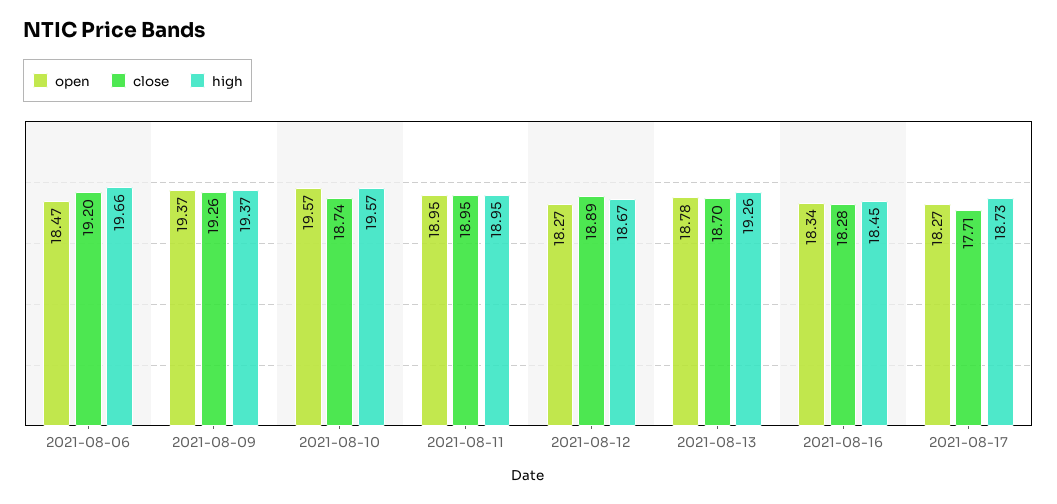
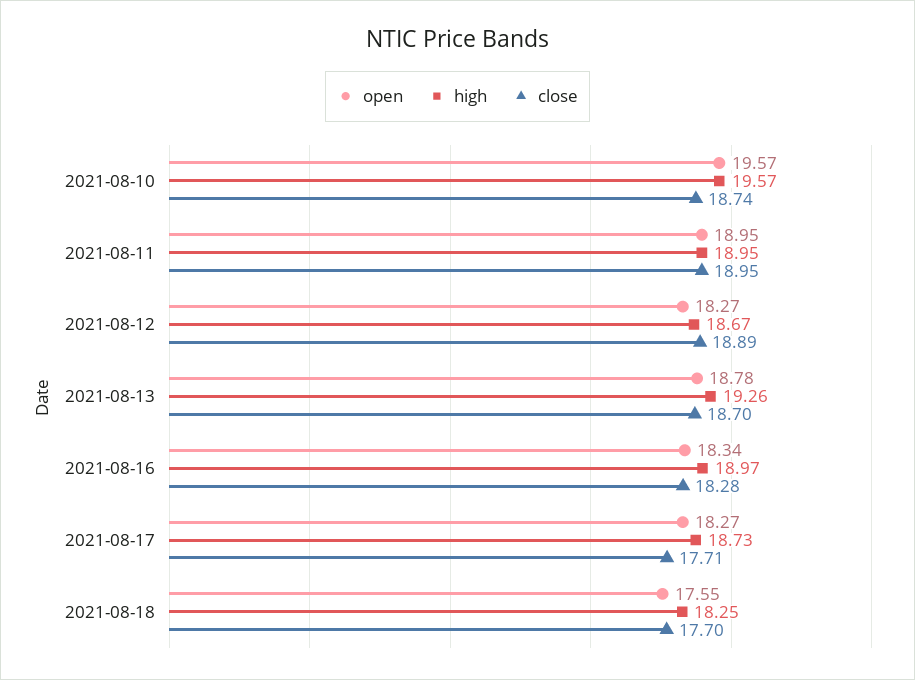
open, 2021-08-06: 18.47 -> none
close, 2021-08-06: 19.2 -> none
high, 2021-08-06: 19.66 -> none
open, 2021-08-09: 19.37 -> none
close, 2021-08-09: 19.26 -> none
high, 2021-08-09: 19.37 -> none
high, 2021-08-16: 18.45 -> 18.97
open, 2021-08-18: none -> 17.55
high, 2021-08-18: none -> 18.25
close, 2021-08-18: none -> 17.7

